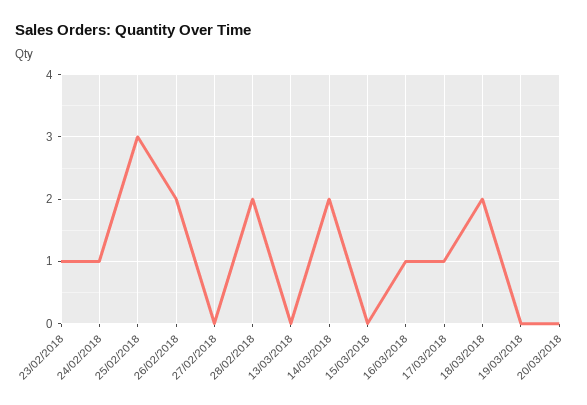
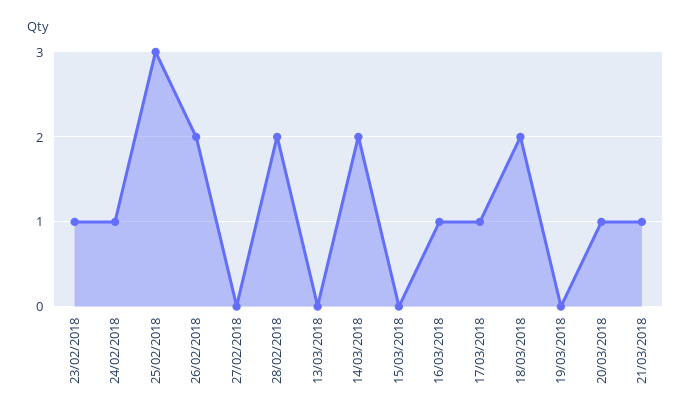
20/03/2018: 0 -> 1
21/03/2018: none -> 1

